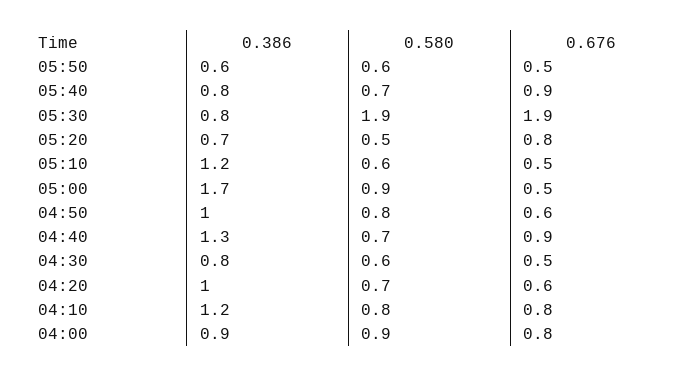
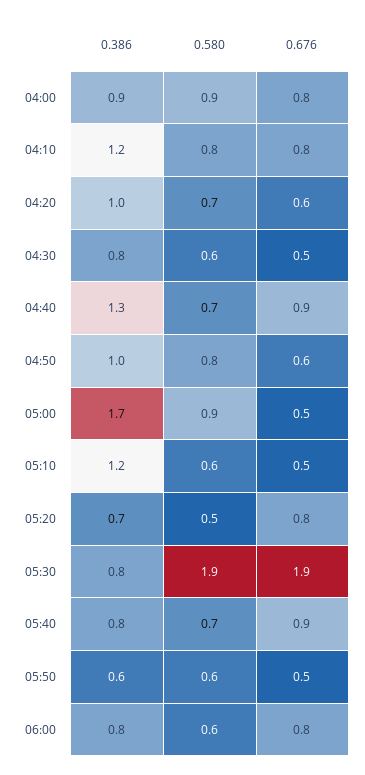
0.386, 06:00: none -> 0.8
0.580, 06:00: none -> 0.6
0.676, 06:00: none -> 0.8

